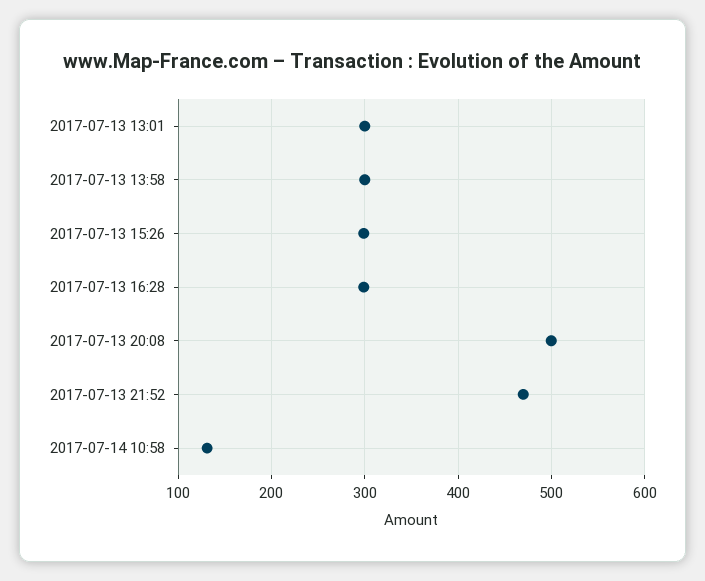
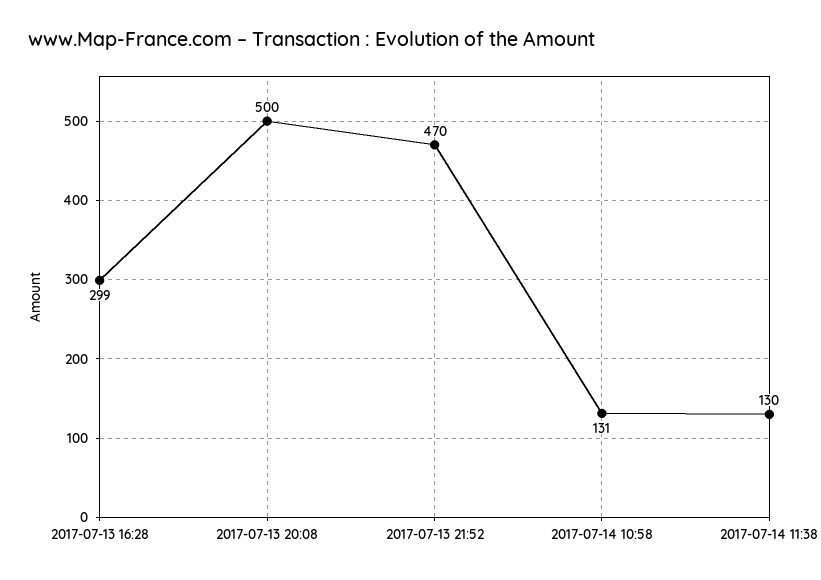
2017-07-13 13:01: 300 -> none
2017-07-13 13:58: 300 -> none
2017-07-13 15:26: 300 -> none
2017-07-14 11:38: none -> 130

